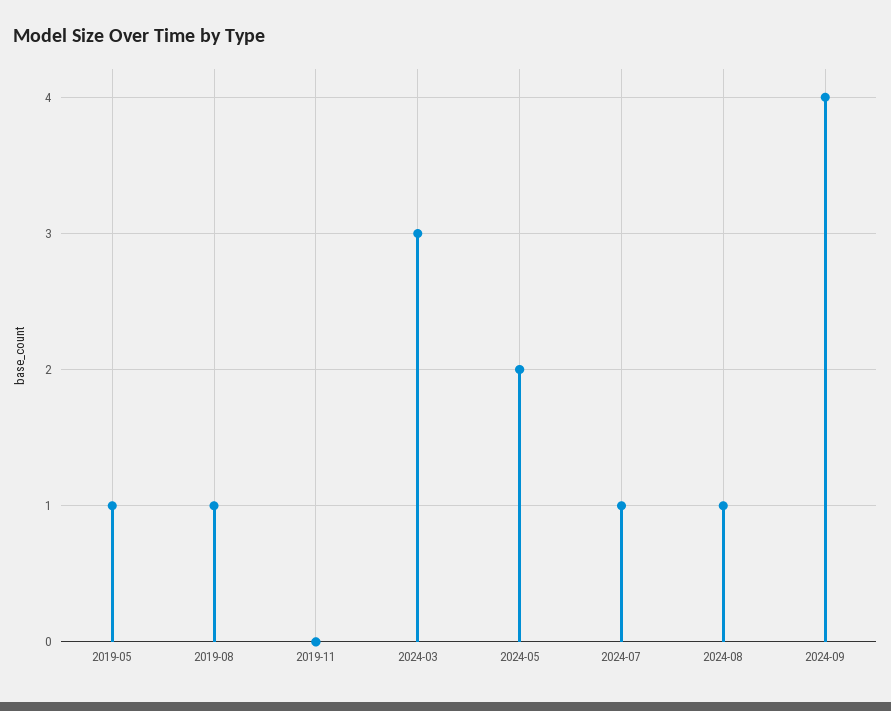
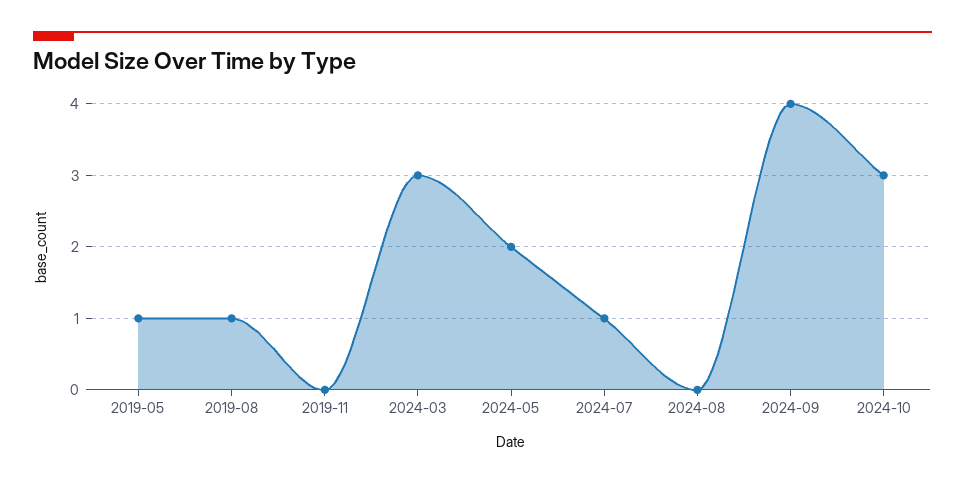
2024-08: 1 -> 0
2024-10: none -> 3

